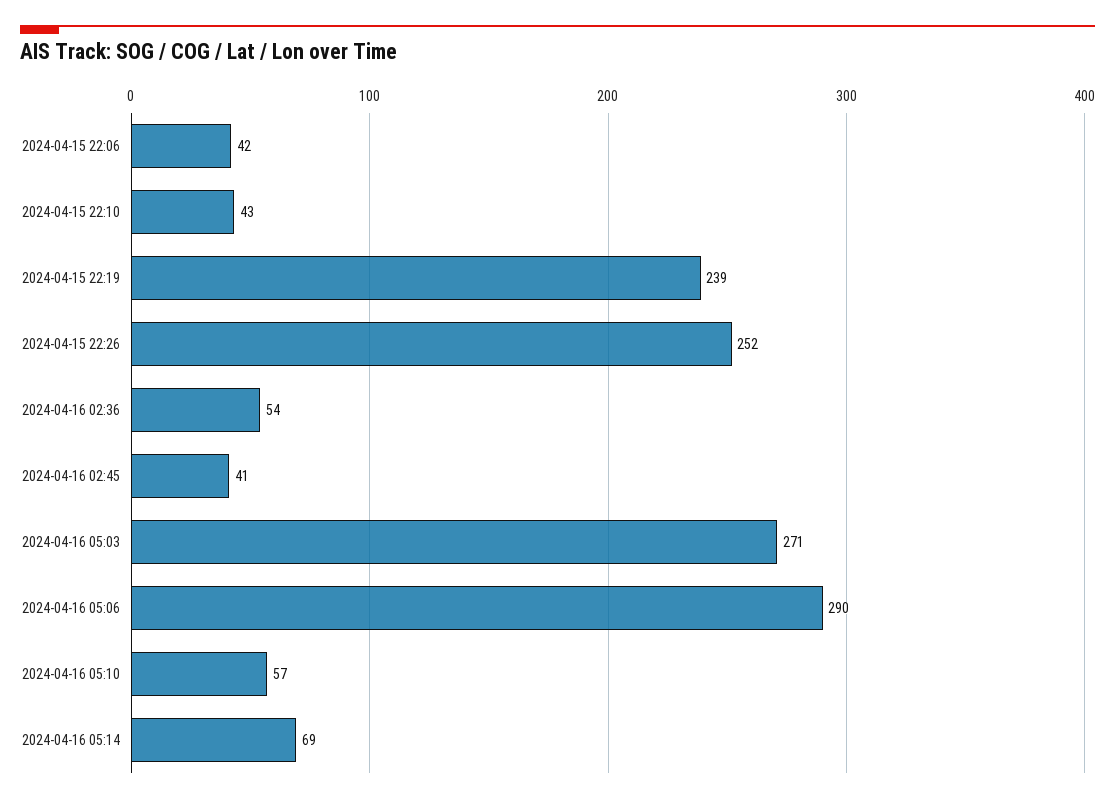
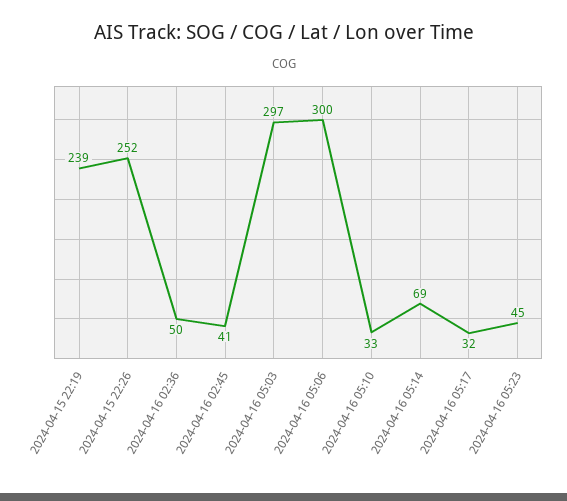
2024-04-15 22:06: 42 -> none
2024-04-15 22:10: 43 -> none
2024-04-16 02:36: 54 -> 50
2024-04-16 05:03: 271 -> 297
2024-04-16 05:06: 290 -> 300
2024-04-16 05:10: 57 -> 33
2024-04-16 05:17: none -> 32
2024-04-16 05:23: none -> 45

